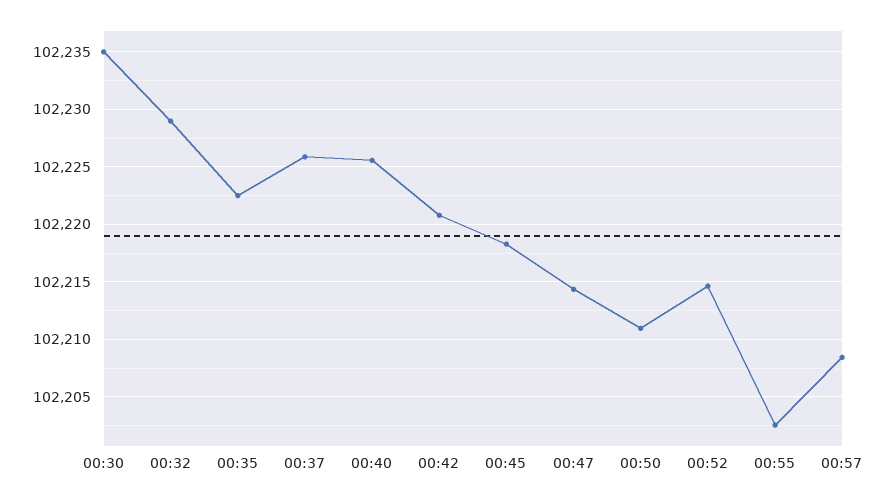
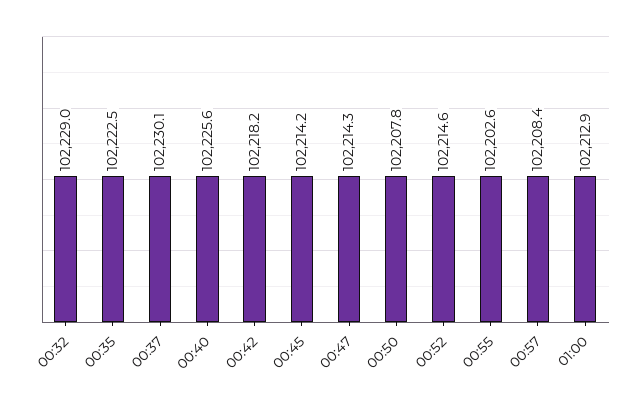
00:30: 102235 -> none
00:37: 102226 -> 102230.1
00:42: 102221 -> 102218.2
00:45: 102218 -> 102214.2
00:50: 102211 -> 102207.8
01:00: none -> 102212.9

